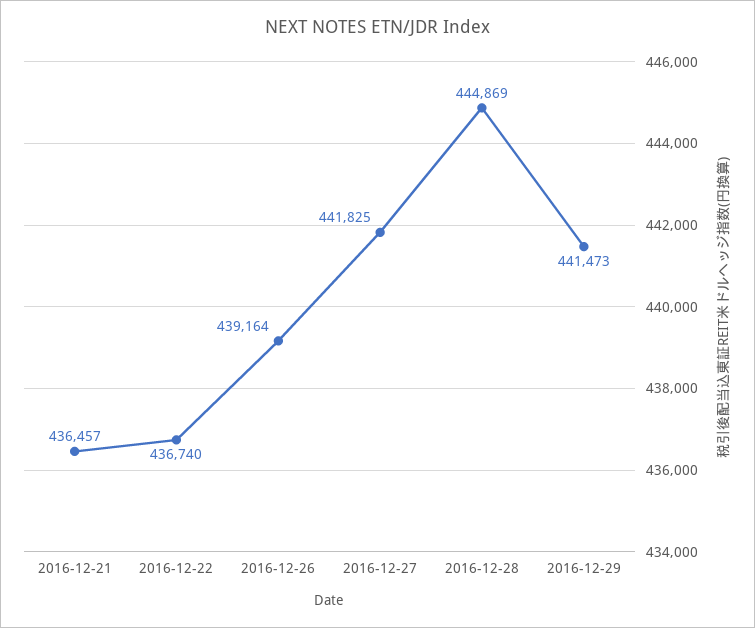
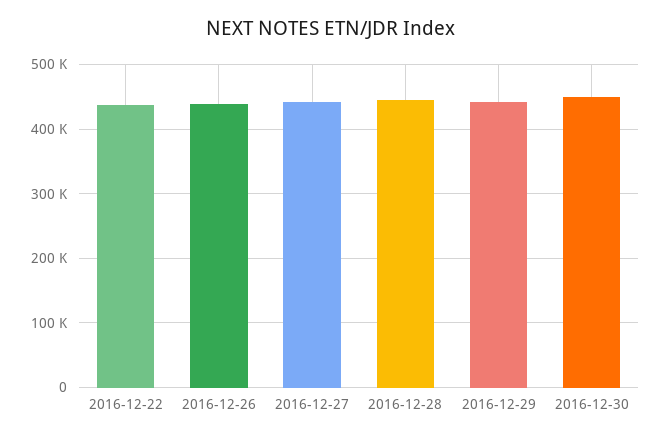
2016-12-21: 436457 -> none
2016-12-30: none -> 450000

